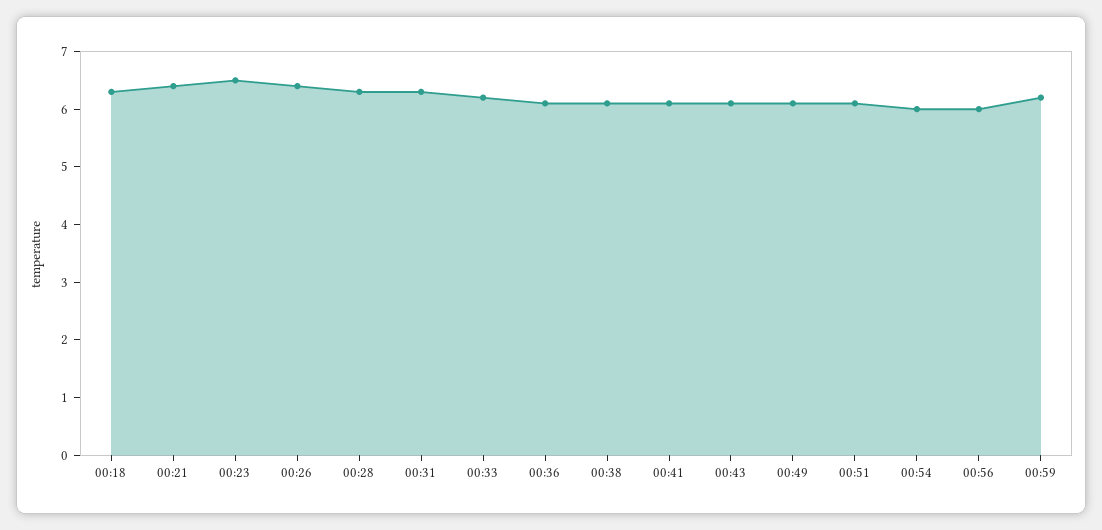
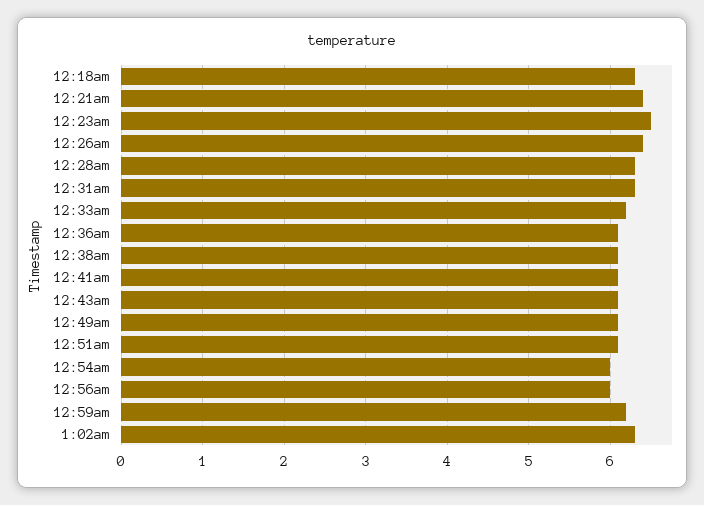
1:02am: none -> 6.3

